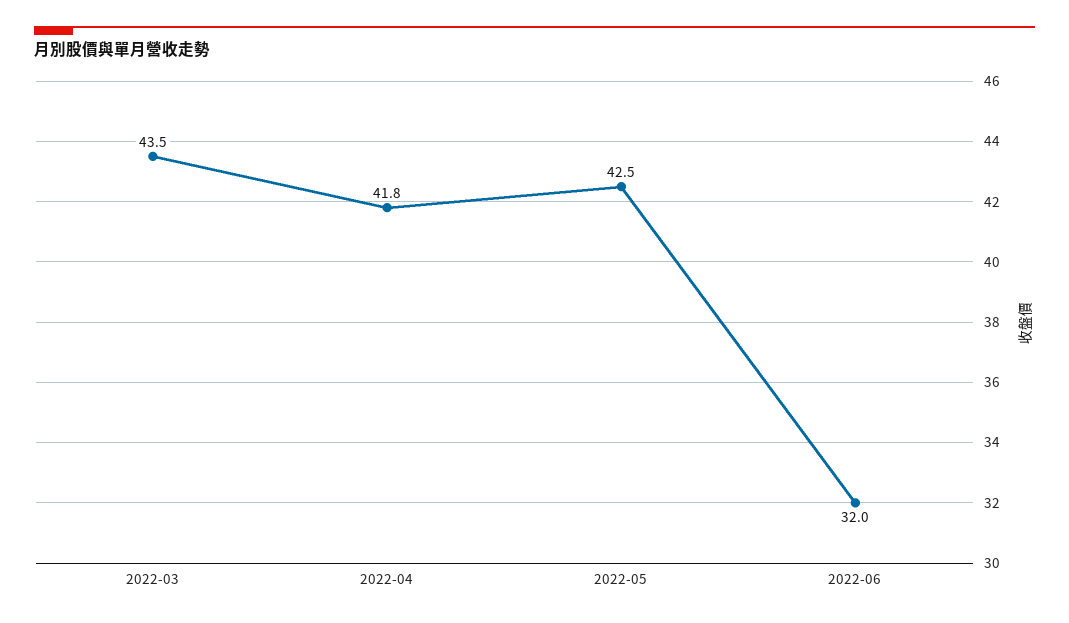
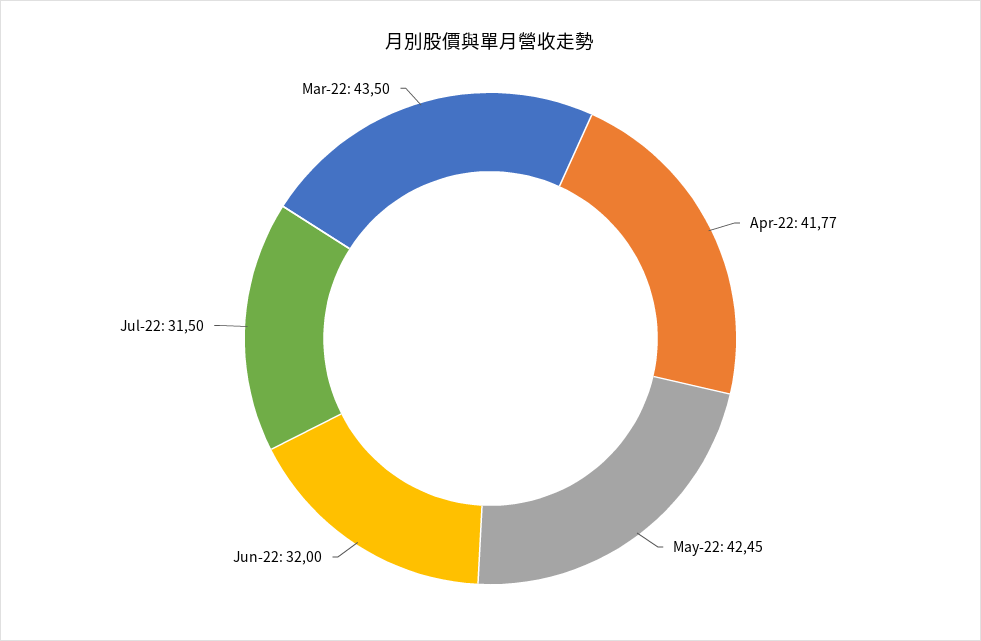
Jul-22: none -> 31.5

